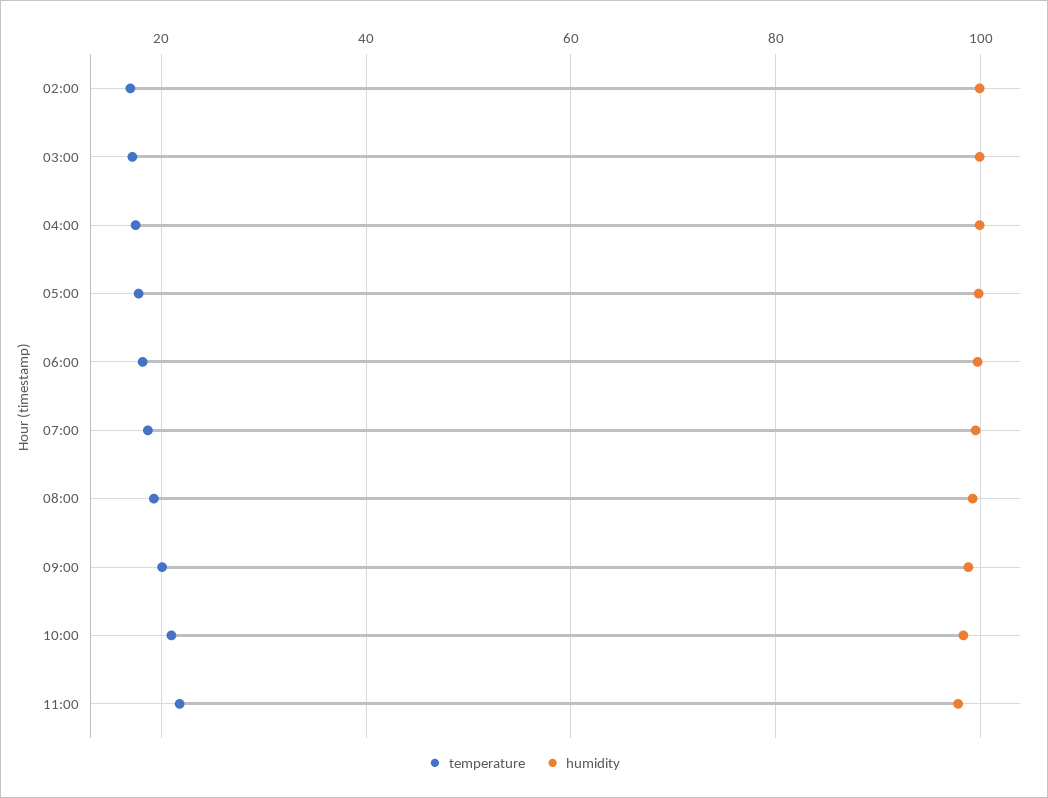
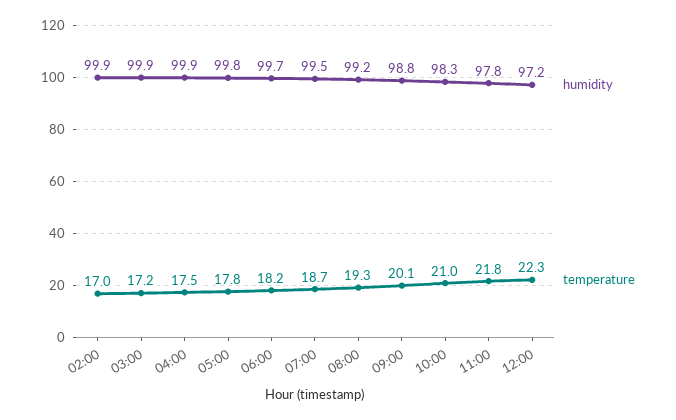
humidity, 12:00: none -> 97.2
temperature, 12:00: none -> 22.3

